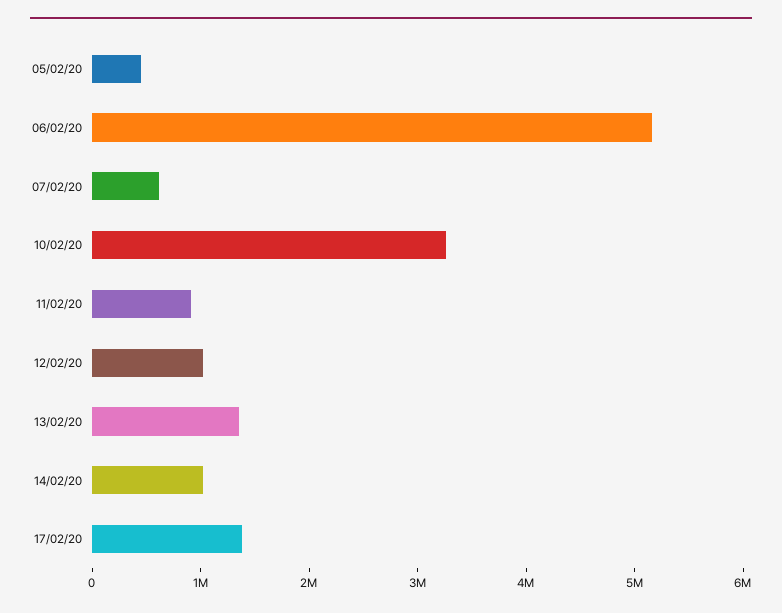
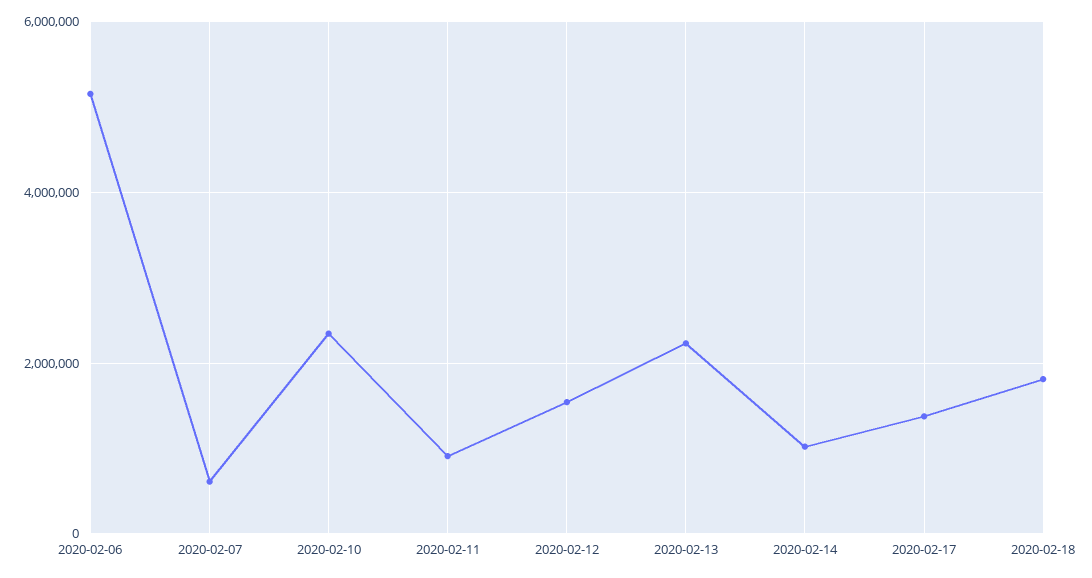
05/02/20: 400000 -> none
10/02/20: 3200000 -> 2400000
12/02/20: 1000000 -> 1600000
13/02/20: 1400000 -> 2200000
2020-02-18: none -> 1800000

